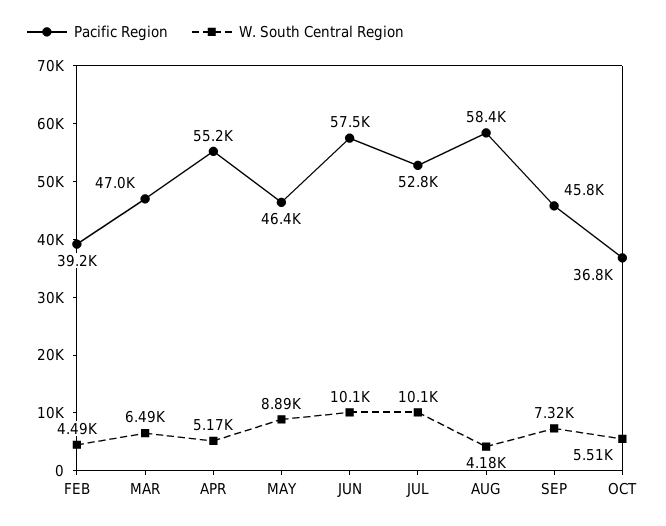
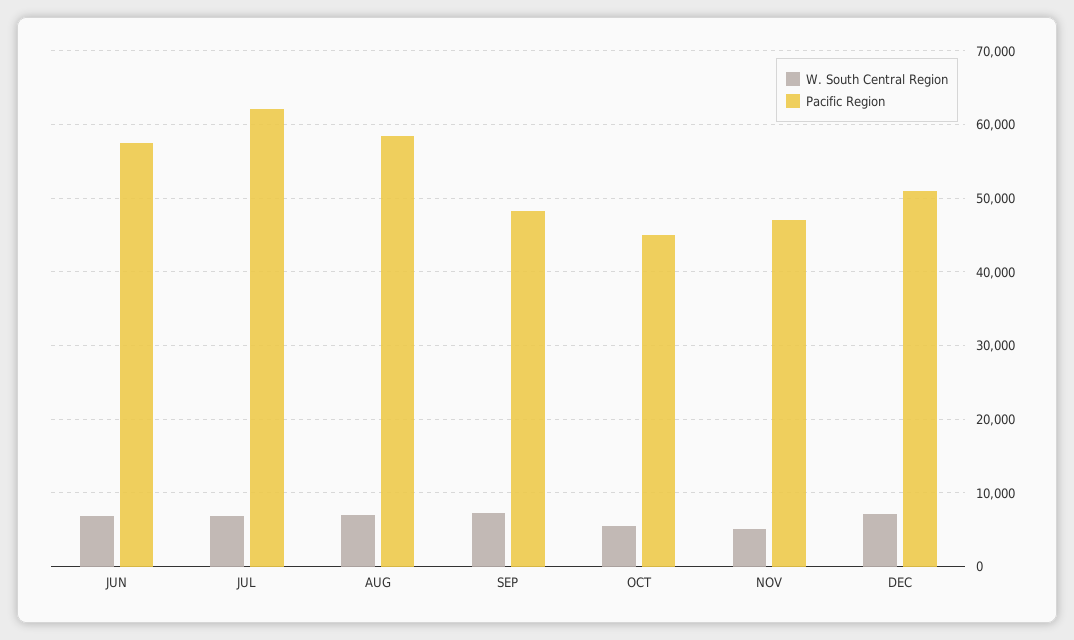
Pacific Region, FEB: 39200 -> none
W. South Central Region, FEB: 4490 -> none
Pacific Region, MAR: 47000 -> none
W. South Central Region, MAR: 6490 -> none
Pacific Region, APR: 55200 -> none
W. South Central Region, APR: 5170 -> none
Pacific Region, MAY: 46400 -> none
W. South Central Region, MAY: 8890 -> none
W. South Central Region, JUN: 10100 -> 7000
Pacific Region, JUL: 52800 -> 62000
W. South Central Region, JUL: 10100 -> 7000
W. South Central Region, AUG: 4180 -> 7000
Pacific Region, SEP: 45800 -> 48000
Pacific Region, OCT: 36800 -> 45000
W. South Central Region, NOV: none -> 5000
Pacific Region, NOV: none -> 47000
W. South Central Region, DEC: none -> 7000
Pacific Region, DEC: none -> 51000

